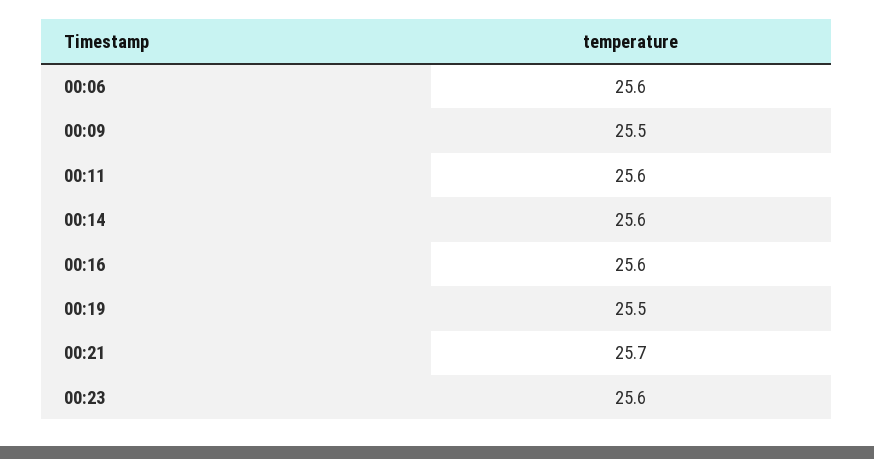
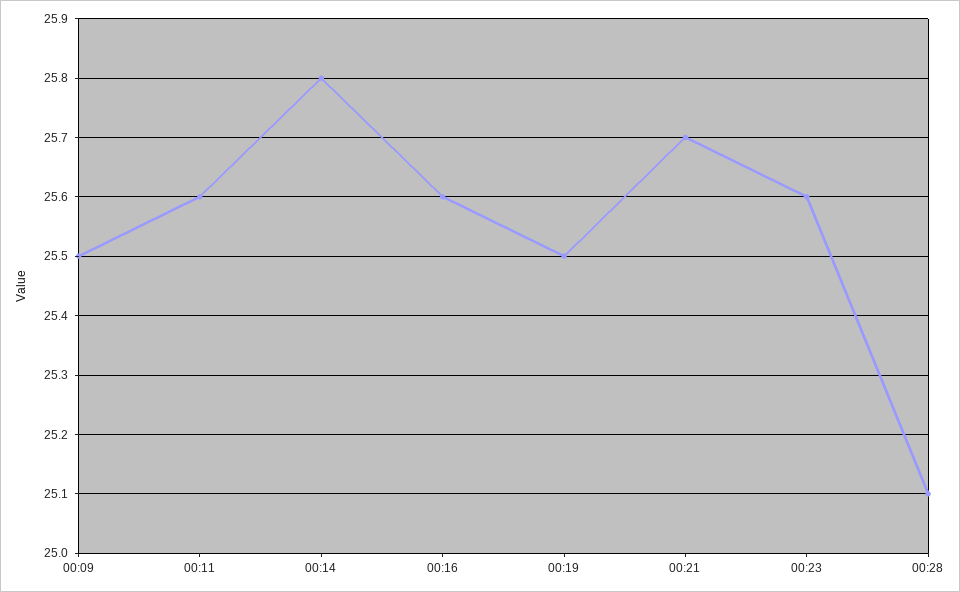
00:06: 25.6 -> none
00:14: 25.6 -> 25.8
00:28: none -> 25.1

